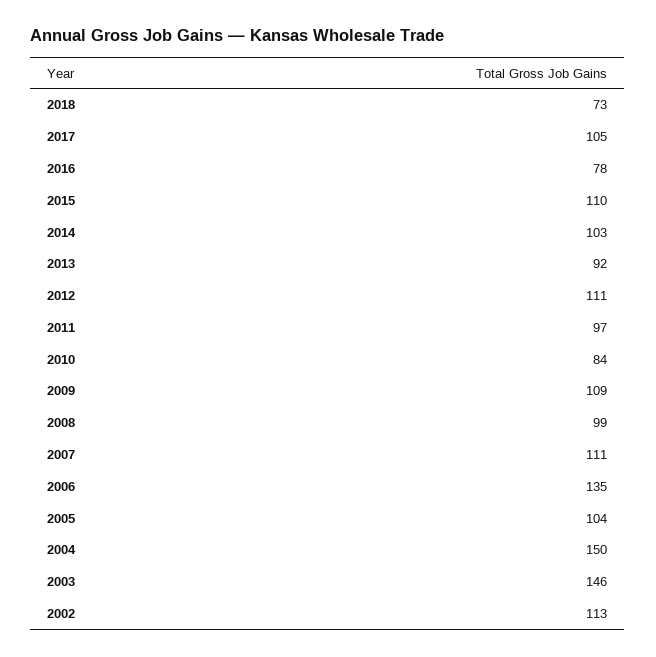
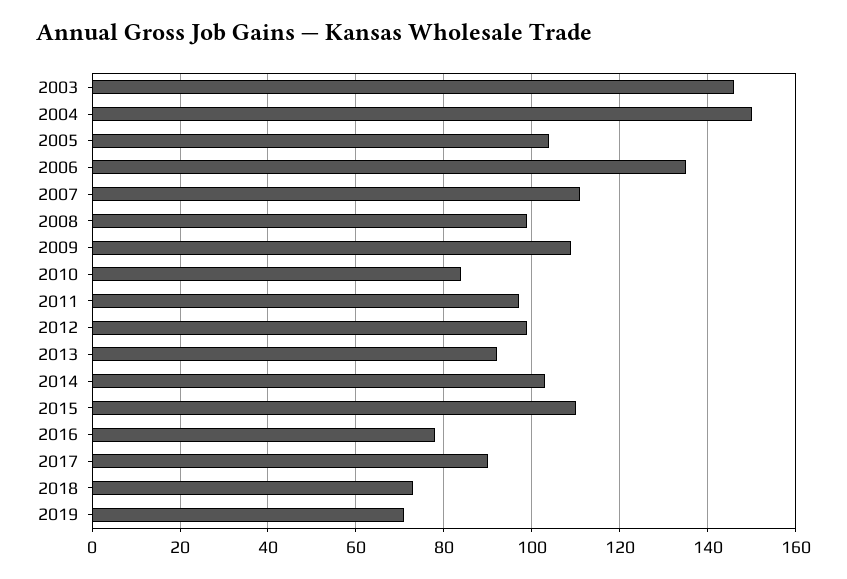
2017: 105 -> 90
2012: 111 -> 100
2002: 113 -> none
2019: none -> 70

